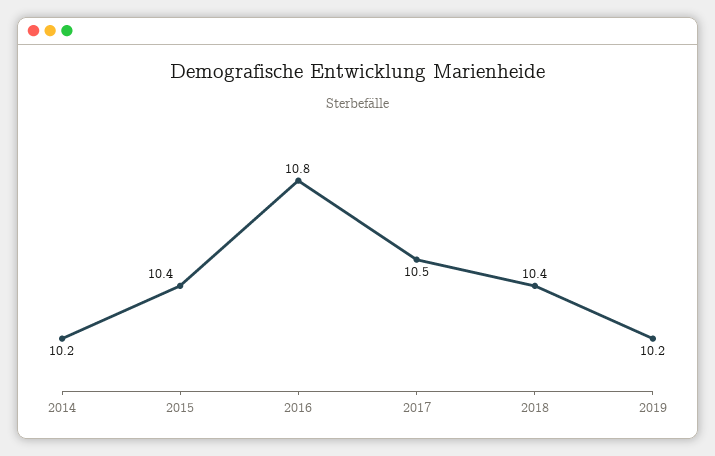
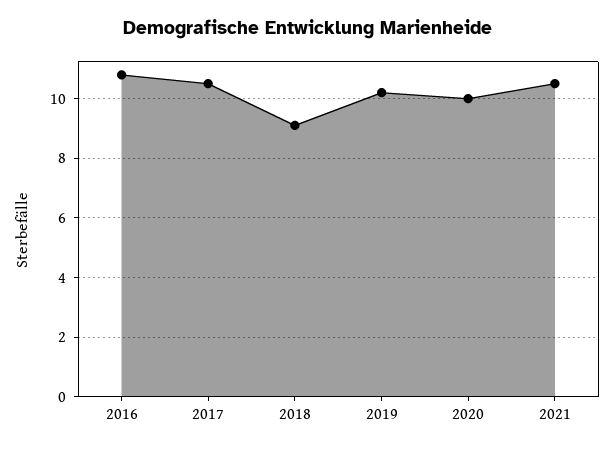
2014: 10.2 -> none
2015: 10.4 -> none
2018: 10.4 -> 9
2020: none -> 10
2021: none -> 10.5

